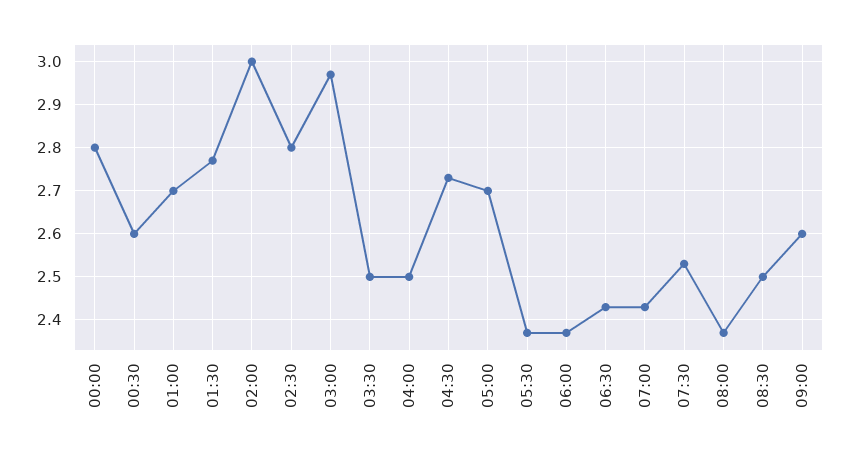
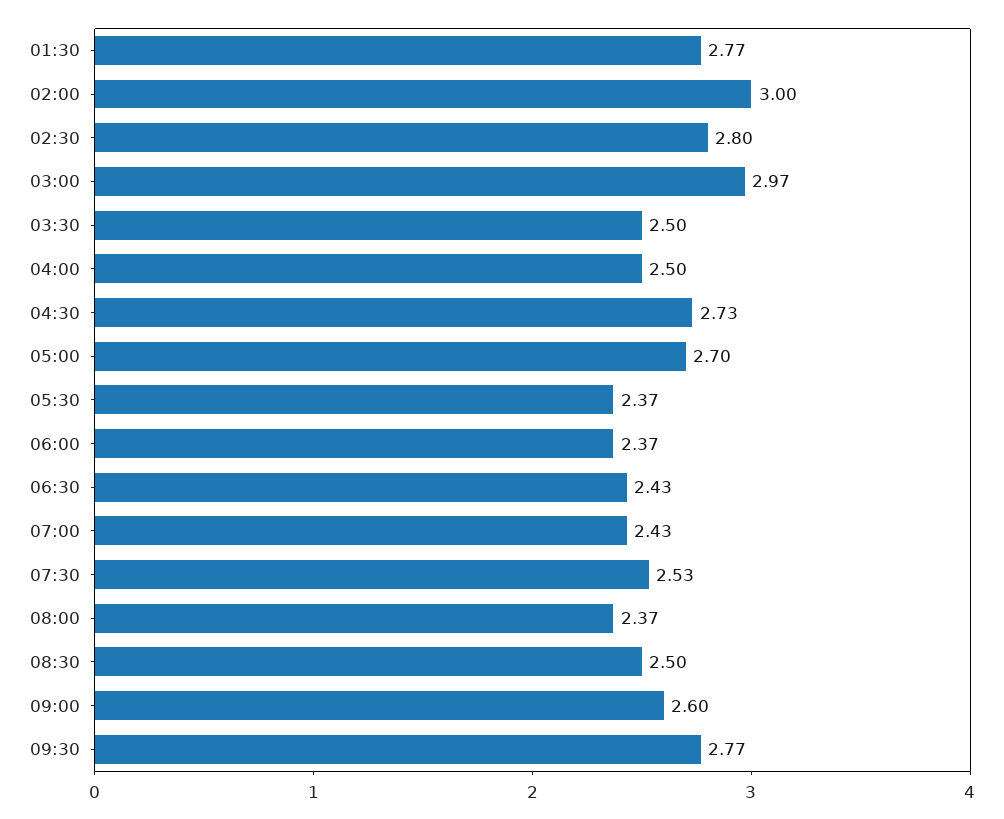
00:00: 2.8 -> none
00:30: 2.6 -> none
01:00: 2.7 -> none
09:30: none -> 2.77

